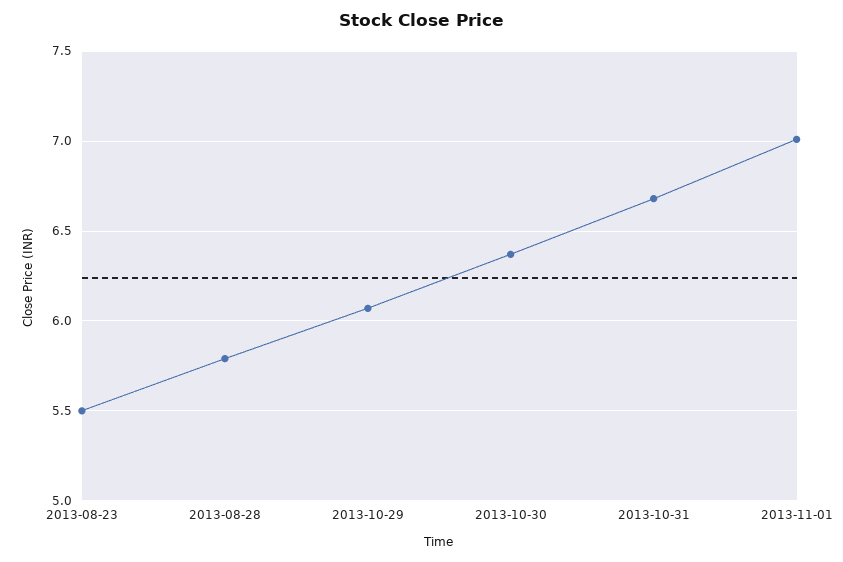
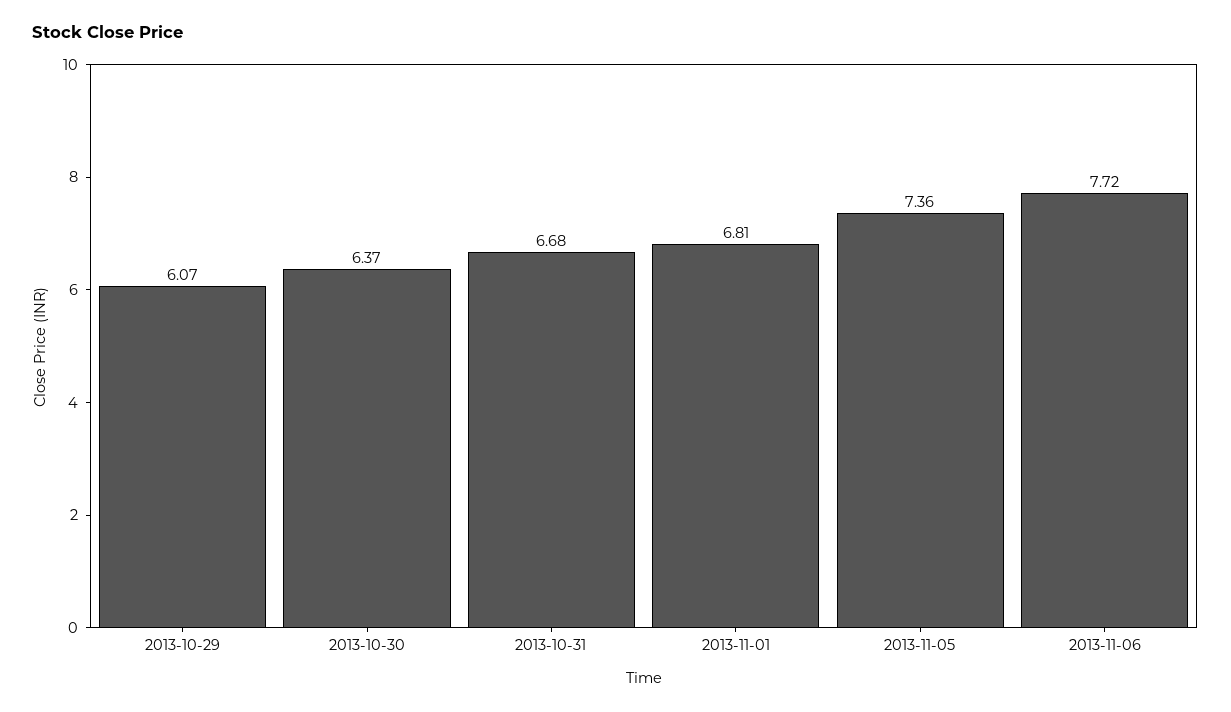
2013-08-23: 5.5 -> none
2013-08-28: 5.8 -> none
2013-11-01: 7 -> 6.81
2013-11-05: none -> 7.36
2013-11-06: none -> 7.72

